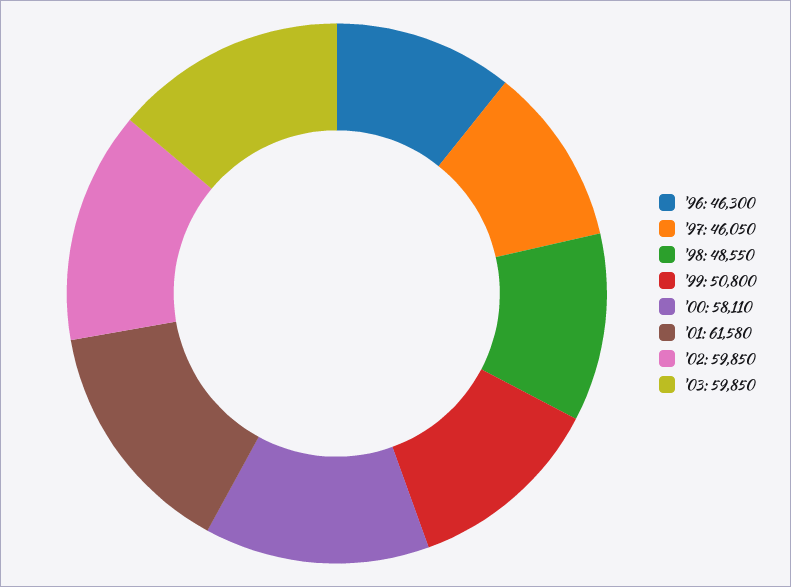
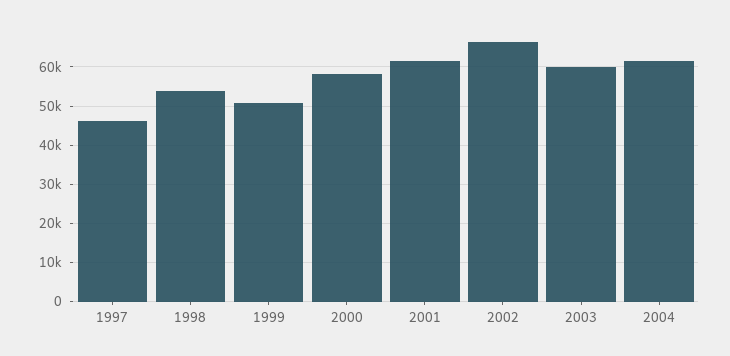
'96: 46300 -> none
'98: 48550 -> 54000
'02: 59850 -> 66000
2004: none -> 62000

